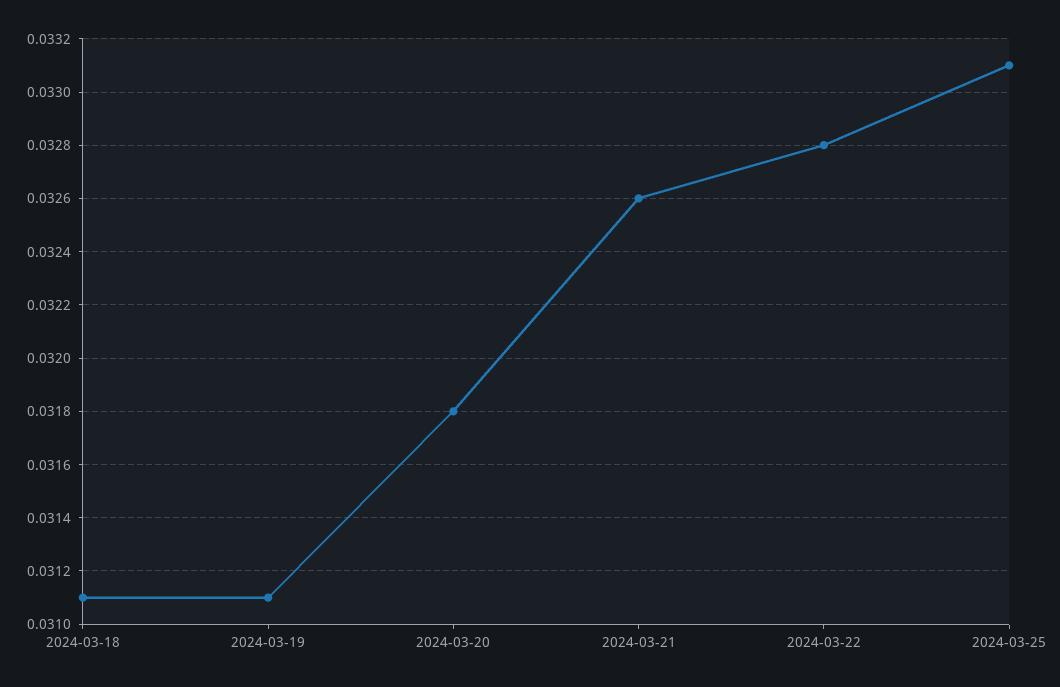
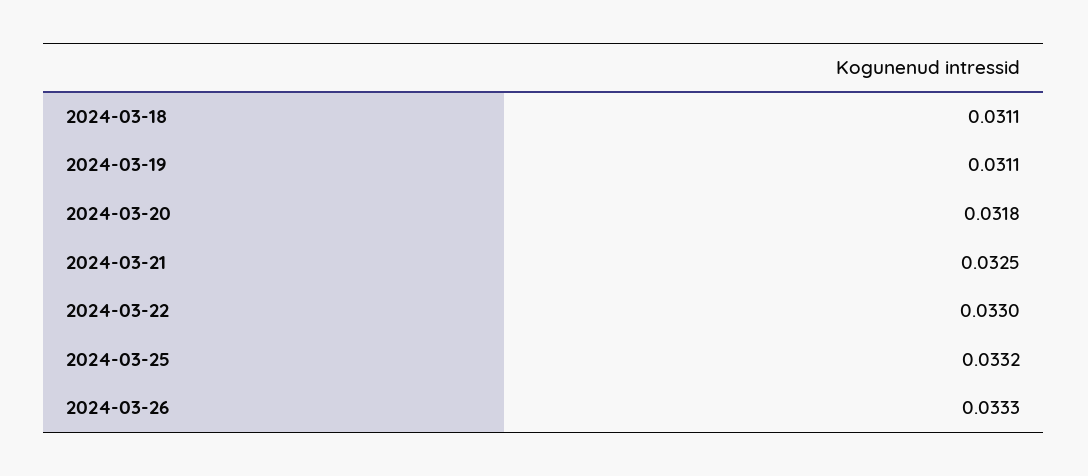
2024-03-21: 0.0326 -> 0.0325
2024-03-22: 0.0328 -> 0.033
2024-03-25: 0.0331 -> 0.0332
2024-03-26: none -> 0.0333

